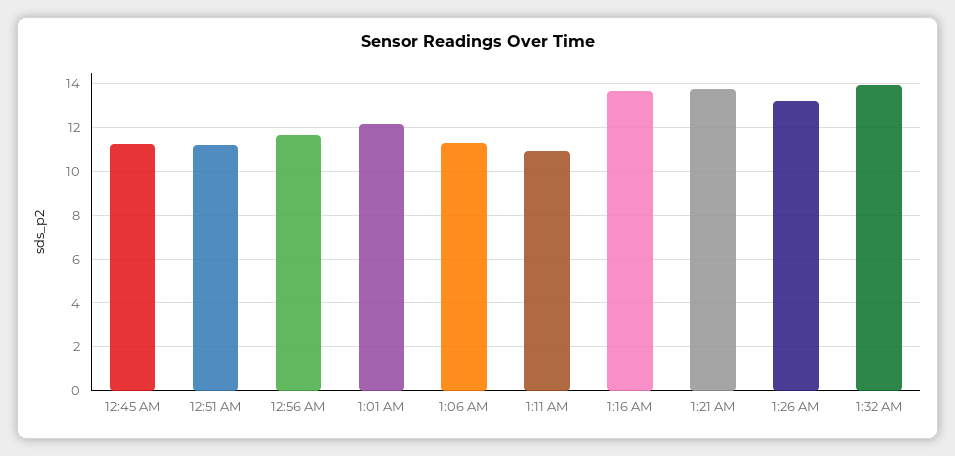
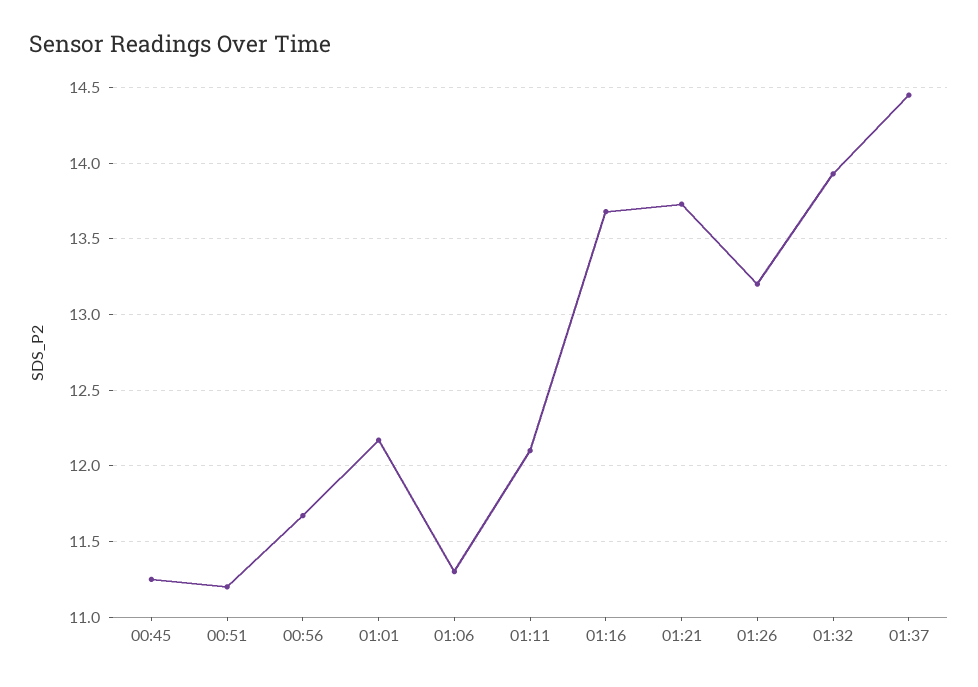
1:11 AM: 11 -> 12.1
01:37: none -> 14.45

